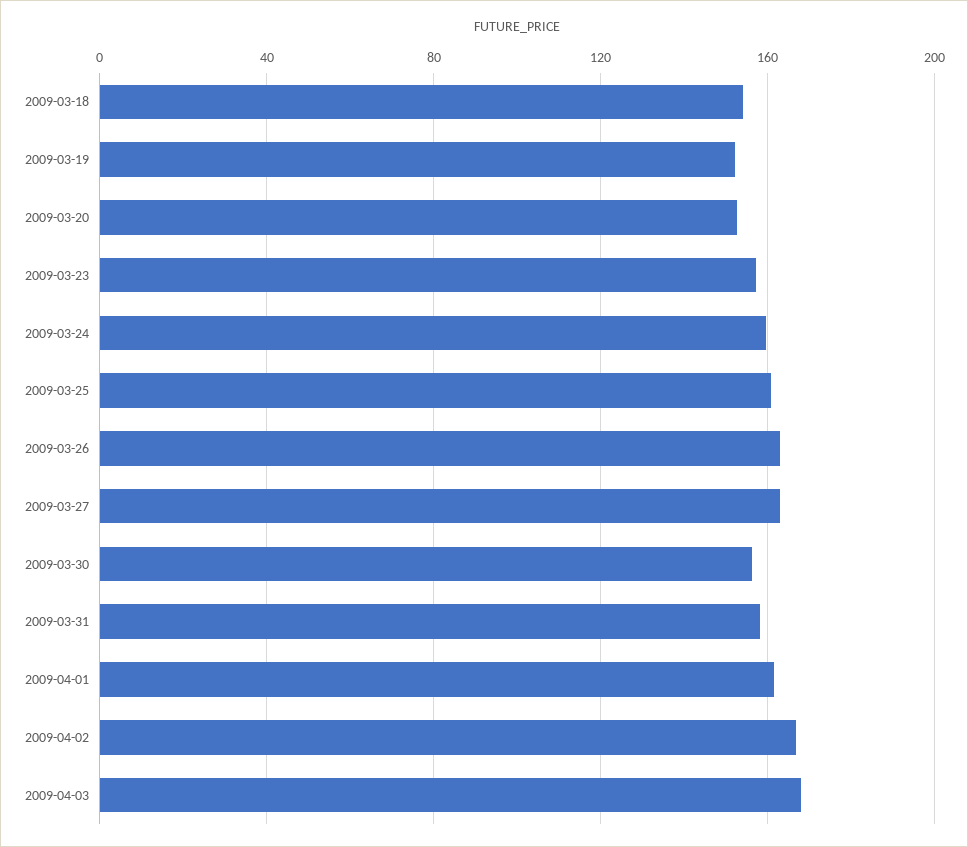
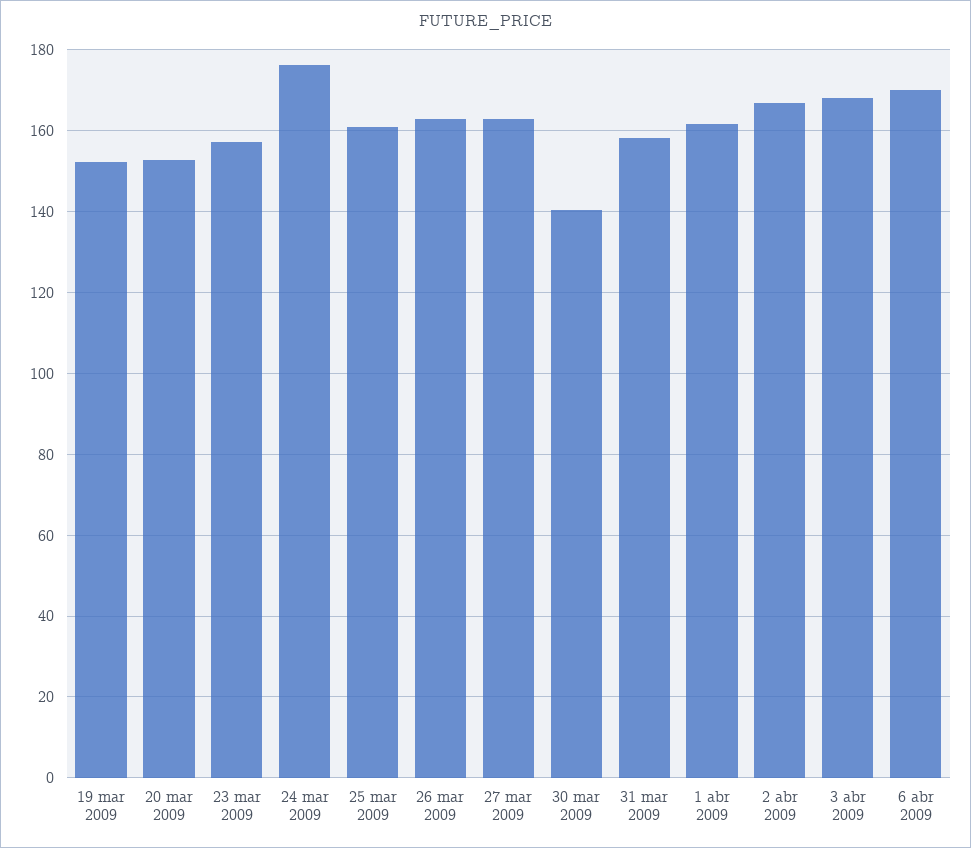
2009-03-18: 155 -> none
2009-03-24: 160 -> 176
2009-03-30: 155 -> 140
6 abr 2009: none -> 170

